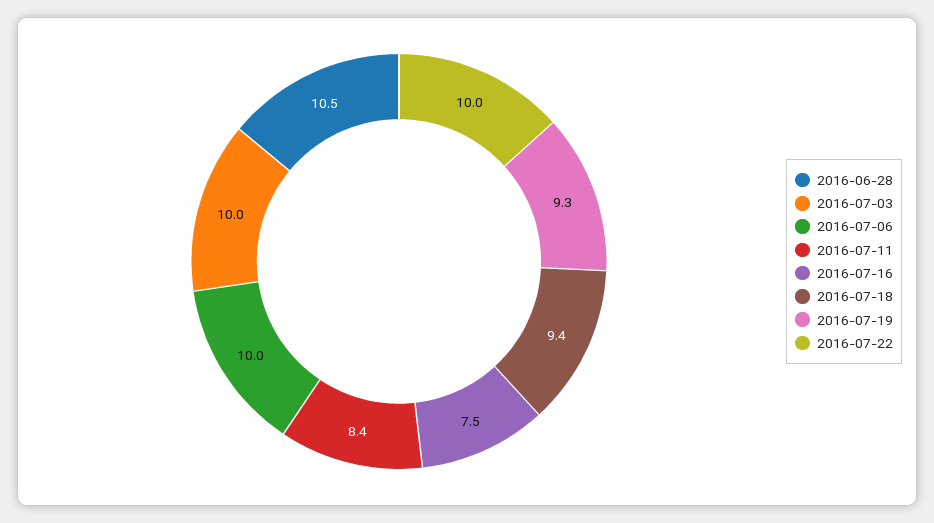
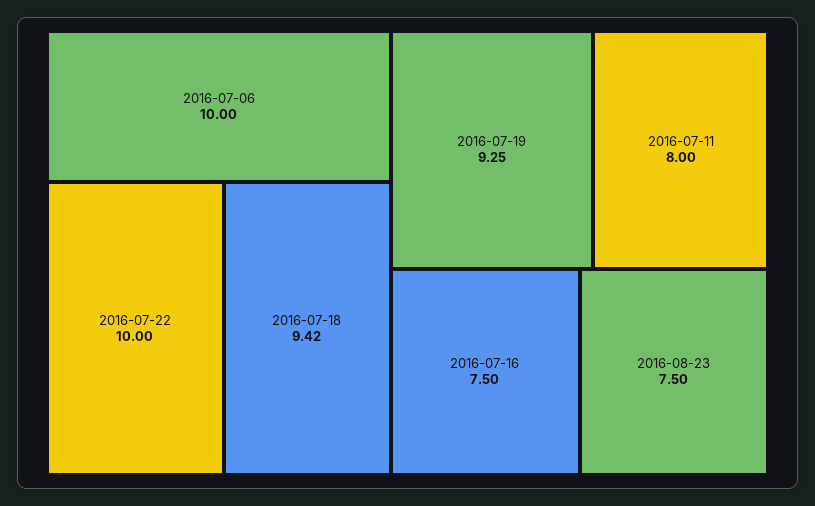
2016-06-28: 10.5 -> none
2016-07-03: 10 -> none
2016-07-11: 8.4 -> 8
2016-08-23: none -> 7.5

